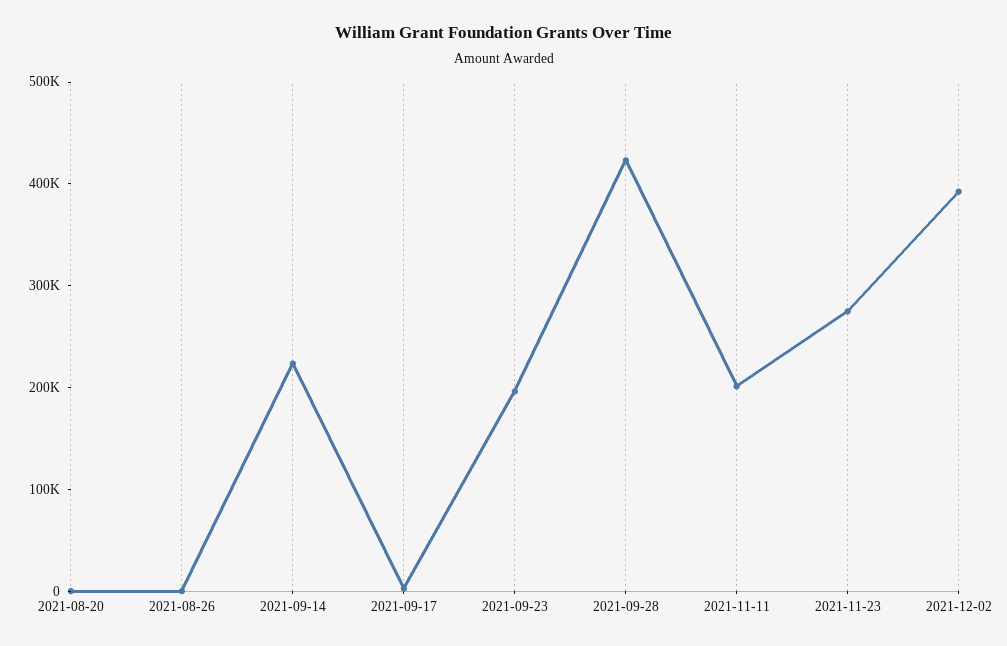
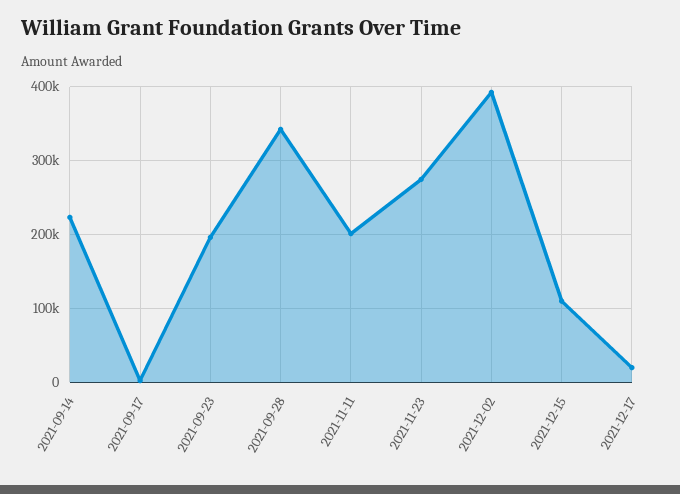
2021-08-20: 0 -> none
2021-08-26: 0 -> none
2021-09-28: 420000 -> 340000
2021-12-15: none -> 110000
2021-12-17: none -> 20000

